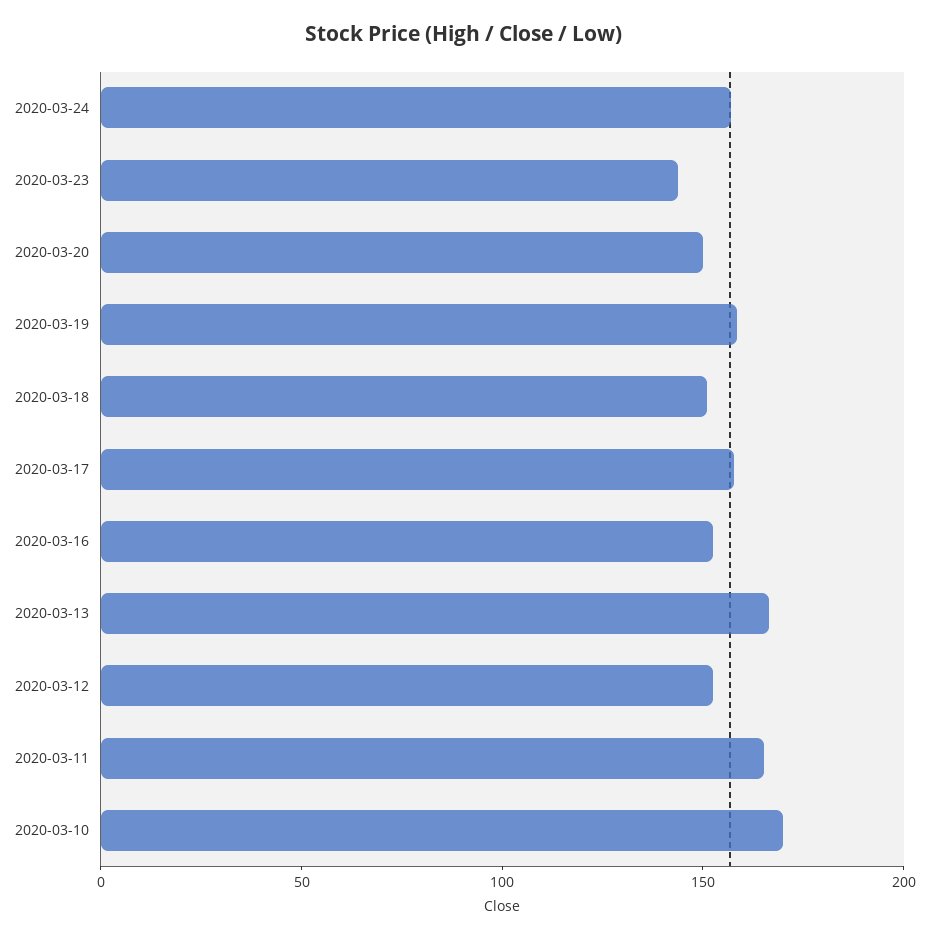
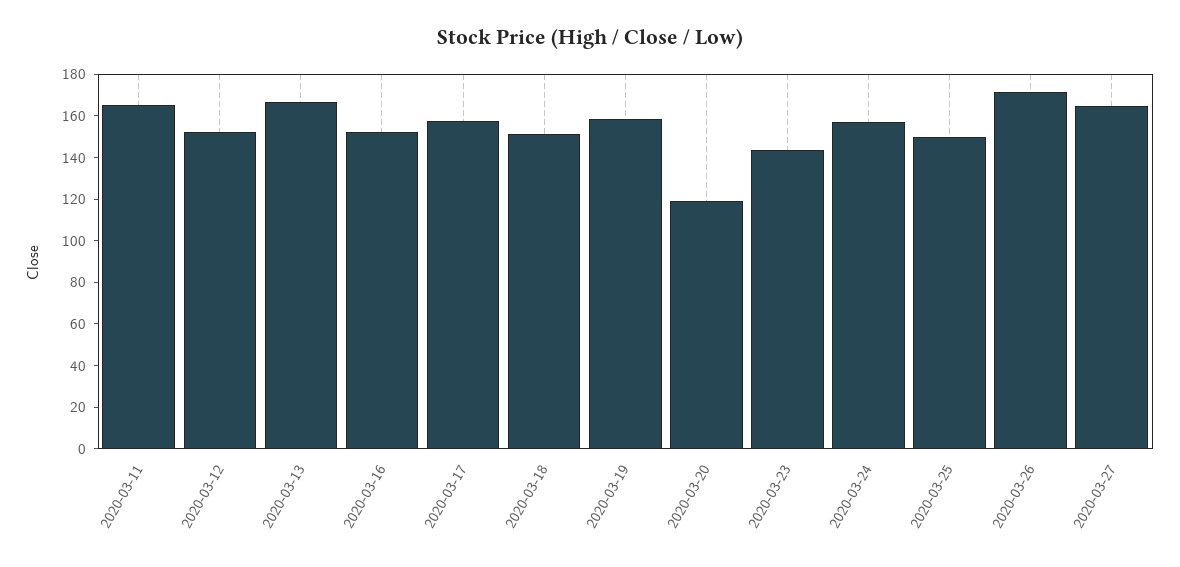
2020-03-20: 150 -> 120
2020-03-10: 170 -> none
2020-03-25: none -> 150
2020-03-26: none -> 170
2020-03-27: none -> 165

